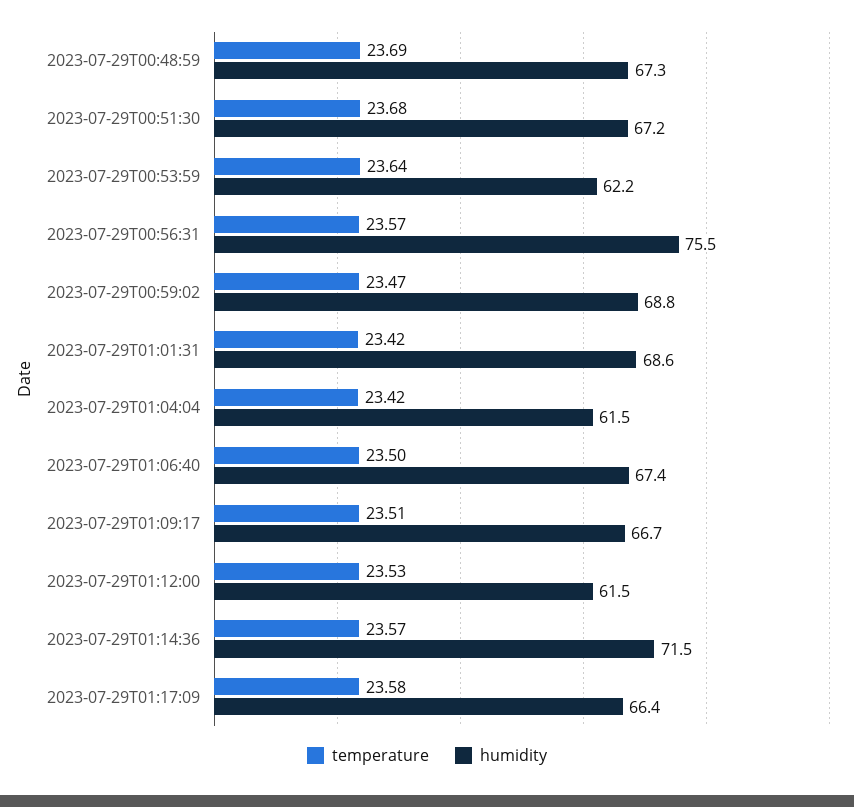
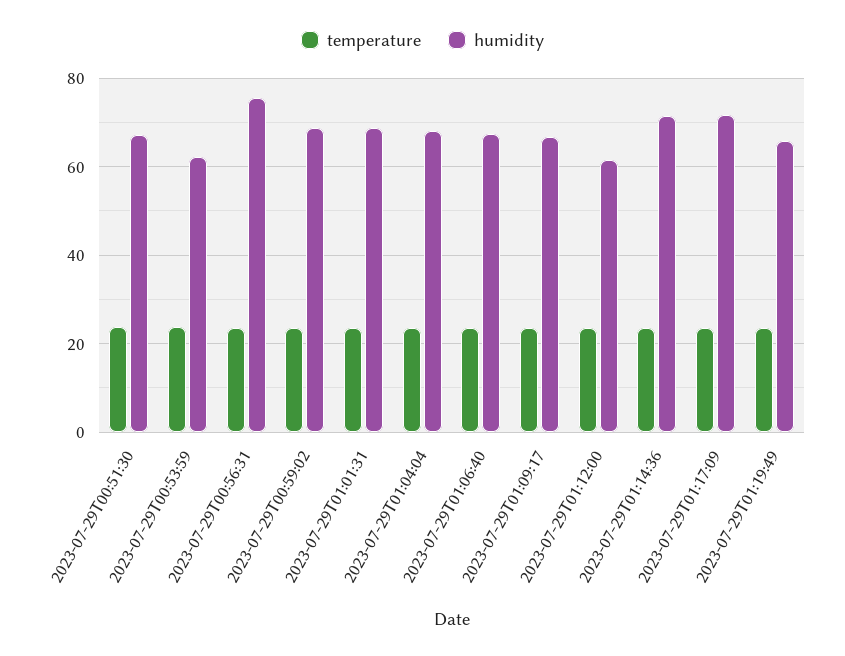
temperature, 2023-07-29T00:48:59: 23.69 -> none
humidity, 2023-07-29T00:48:59: 67.3 -> none
humidity, 2023-07-29T01:04:04: 61.5 -> 68
humidity, 2023-07-29T01:17:09: 66.4 -> 72
temperature, 2023-07-29T01:19:49: none -> 24
humidity, 2023-07-29T01:19:49: none -> 66

